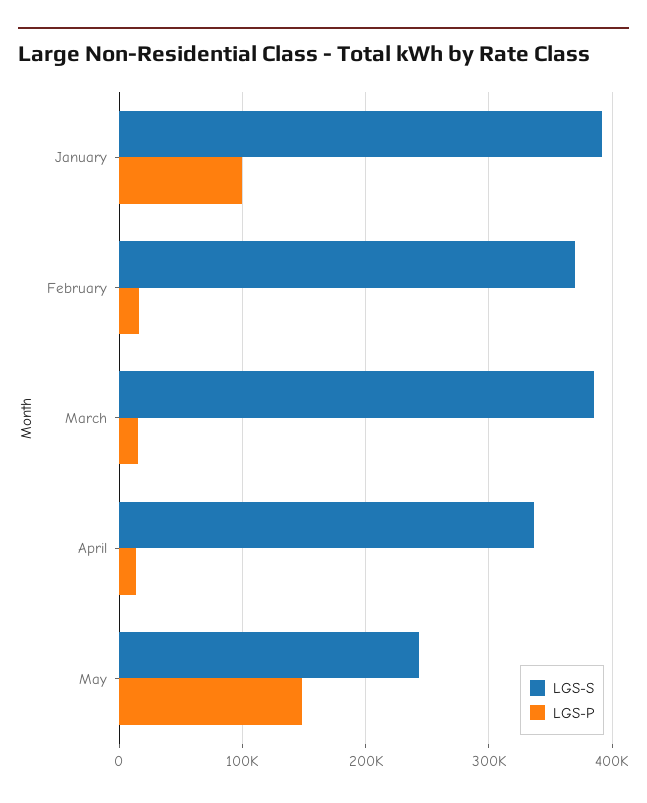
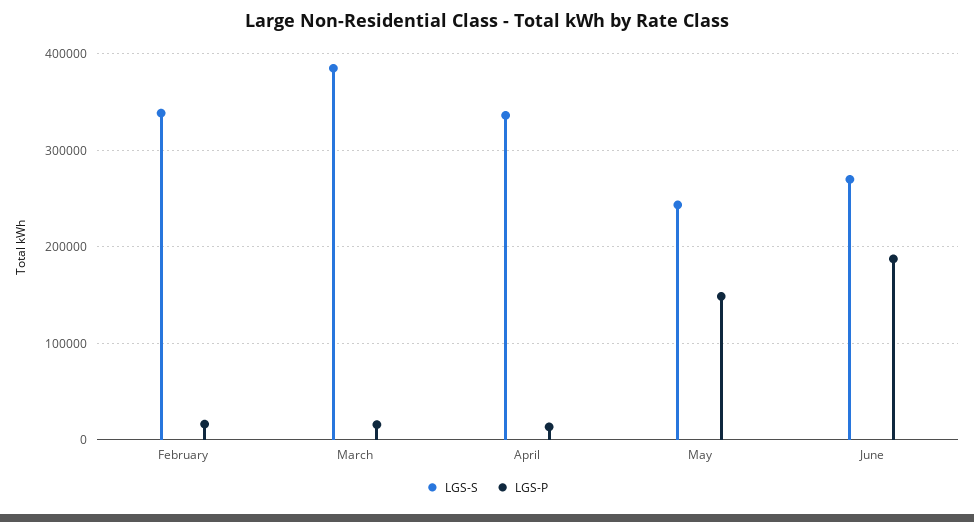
LGS-S, January: 390000 -> none
LGS-P, January: 100000 -> none
LGS-S, February: 370000 -> 340000
LGS-S, June: none -> 270000
LGS-P, June: none -> 190000

